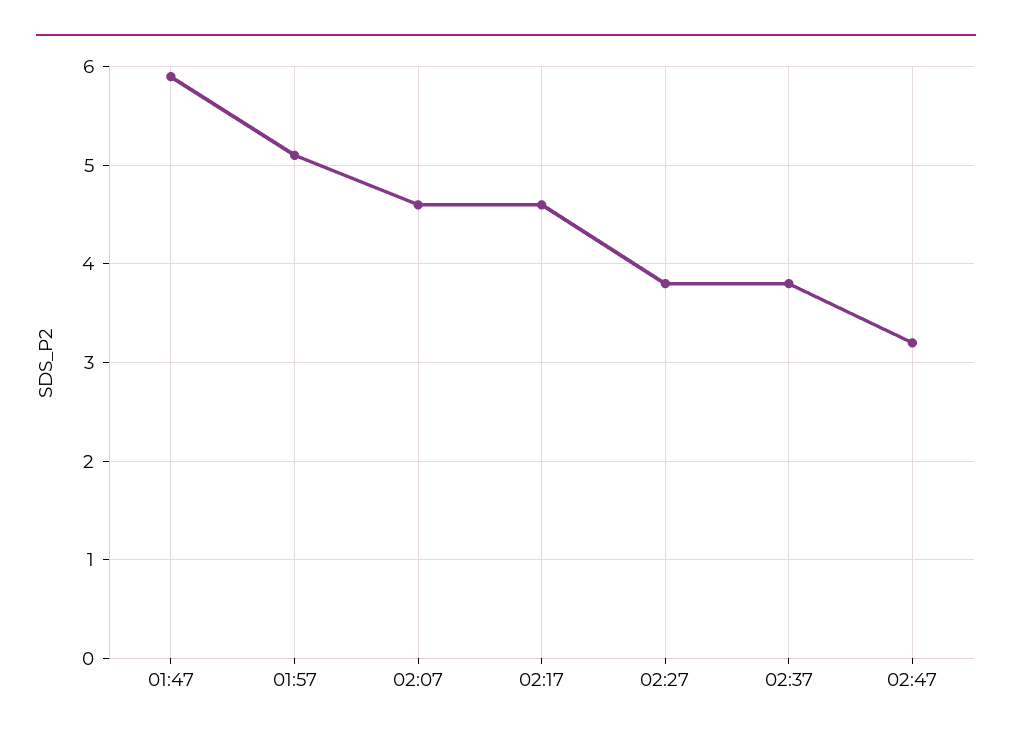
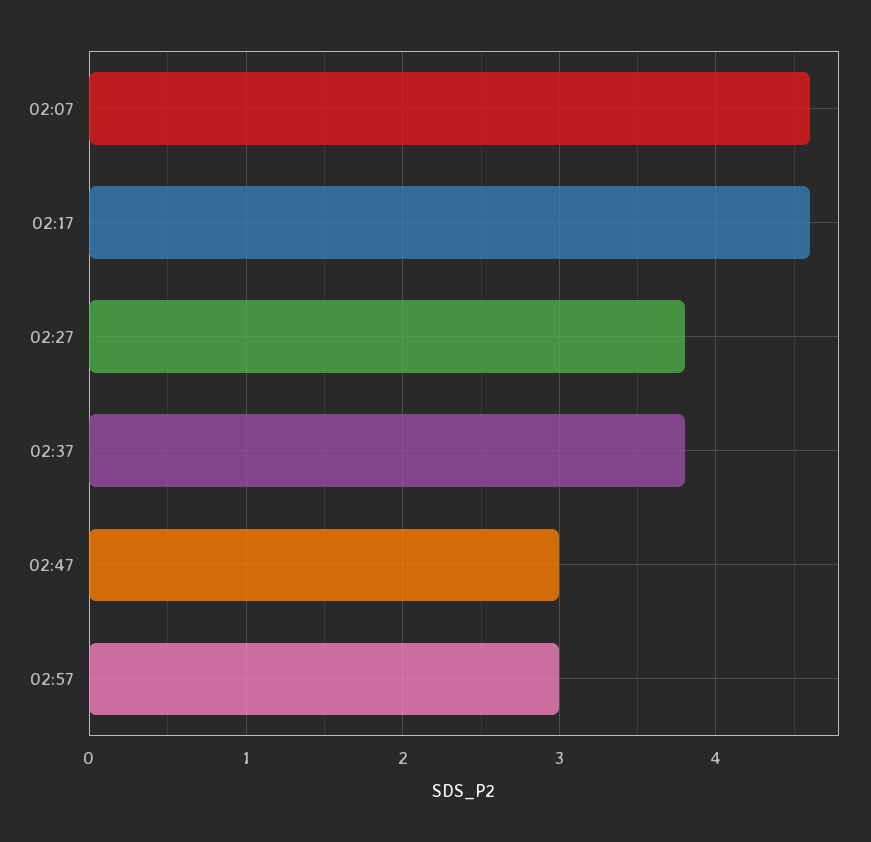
01:47: 5.9 -> none
01:57: 5.1 -> none
02:47: 3.2 -> 3
02:57: none -> 3

